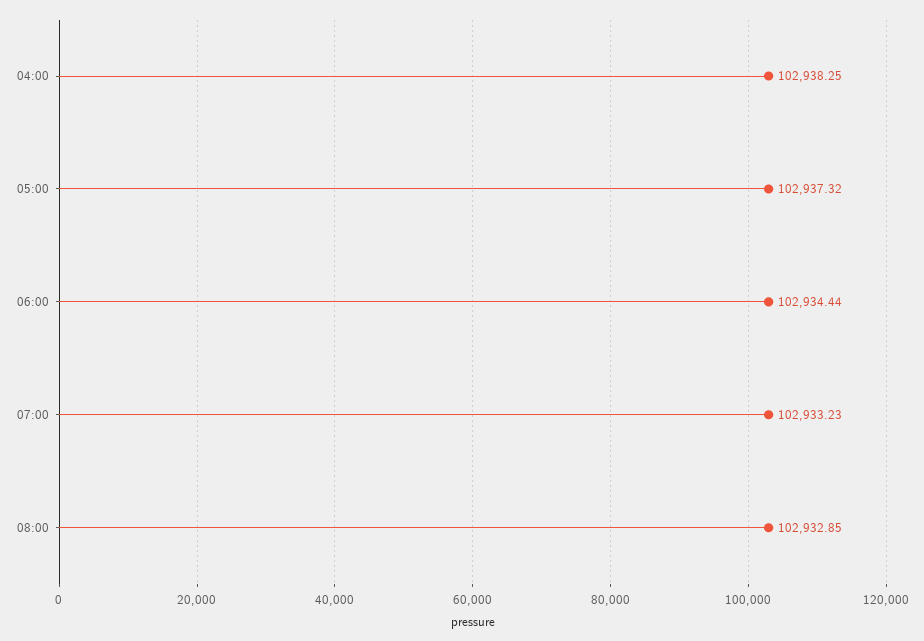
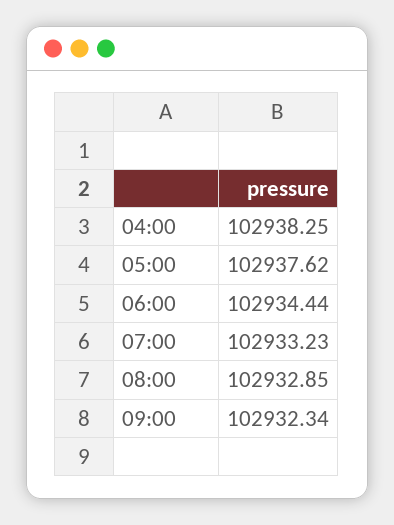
05:00: 102937.32 -> 102937.62
09:00: none -> 102932.34

